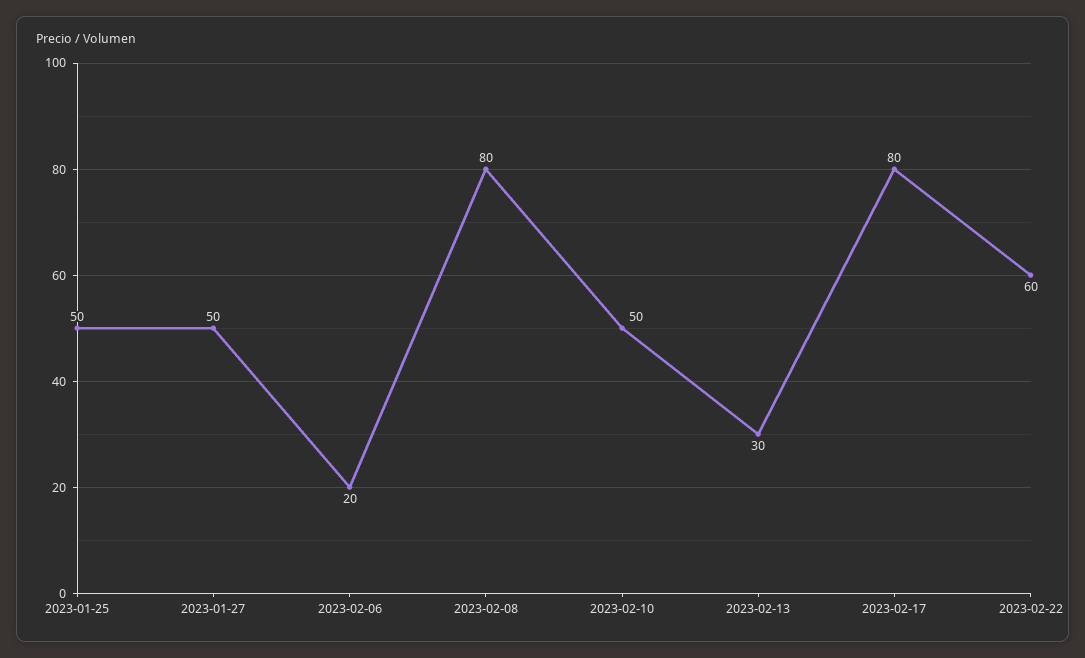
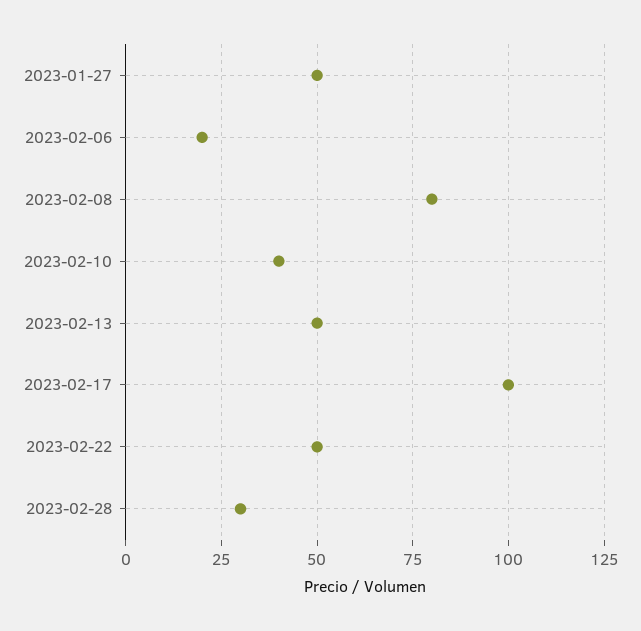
2023-01-25: 50 -> none
2023-02-10: 50 -> 40
2023-02-13: 30 -> 50
2023-02-17: 80 -> 100
2023-02-22: 60 -> 50
2023-02-28: none -> 30

